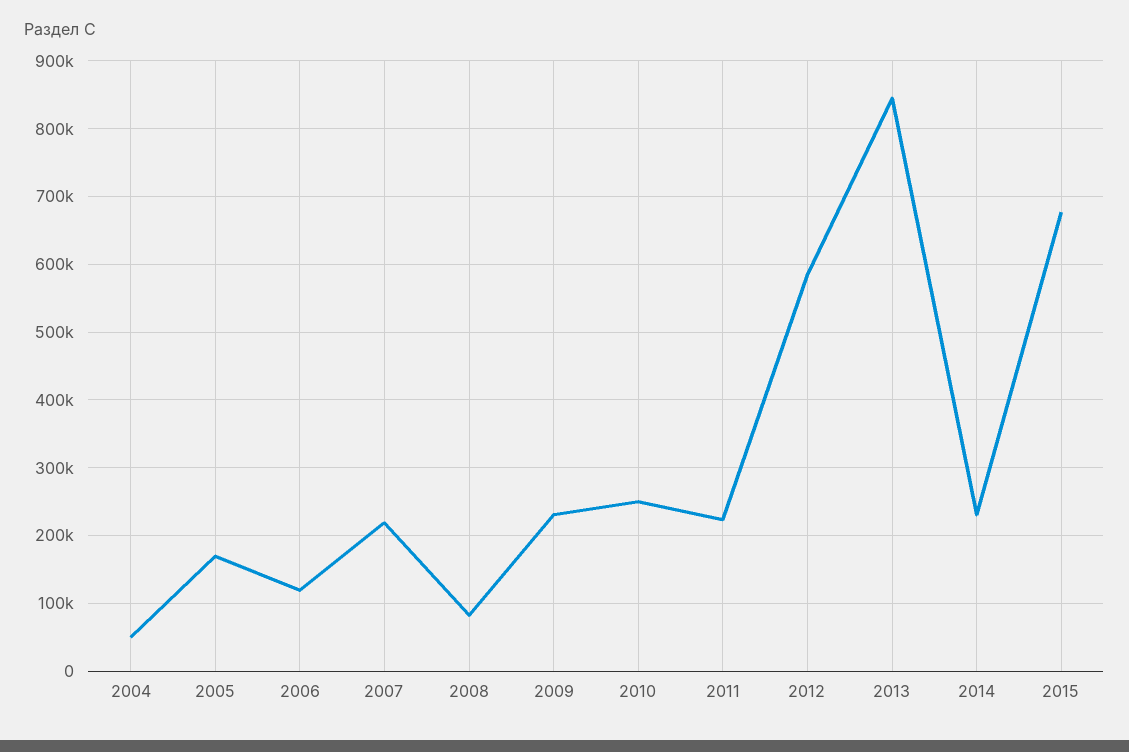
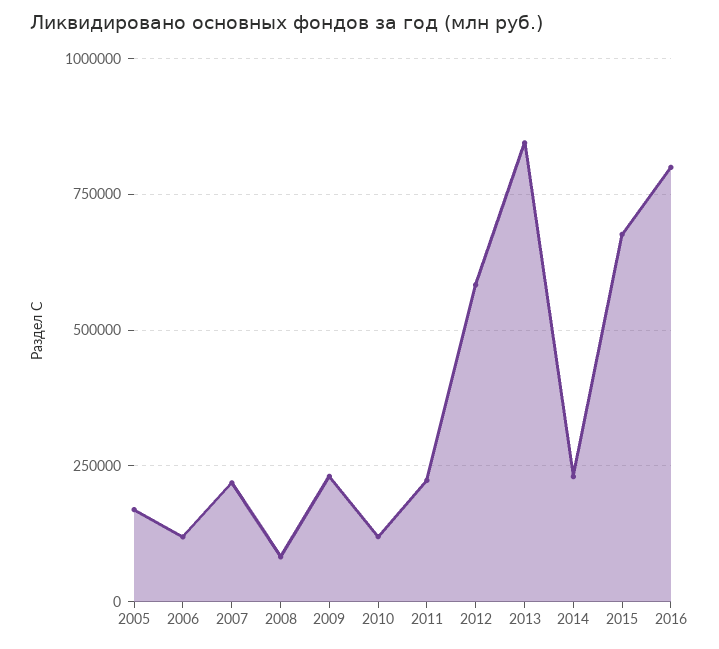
2004: 50000 -> none
2010: 250000 -> 125000
2016: none -> 800000

